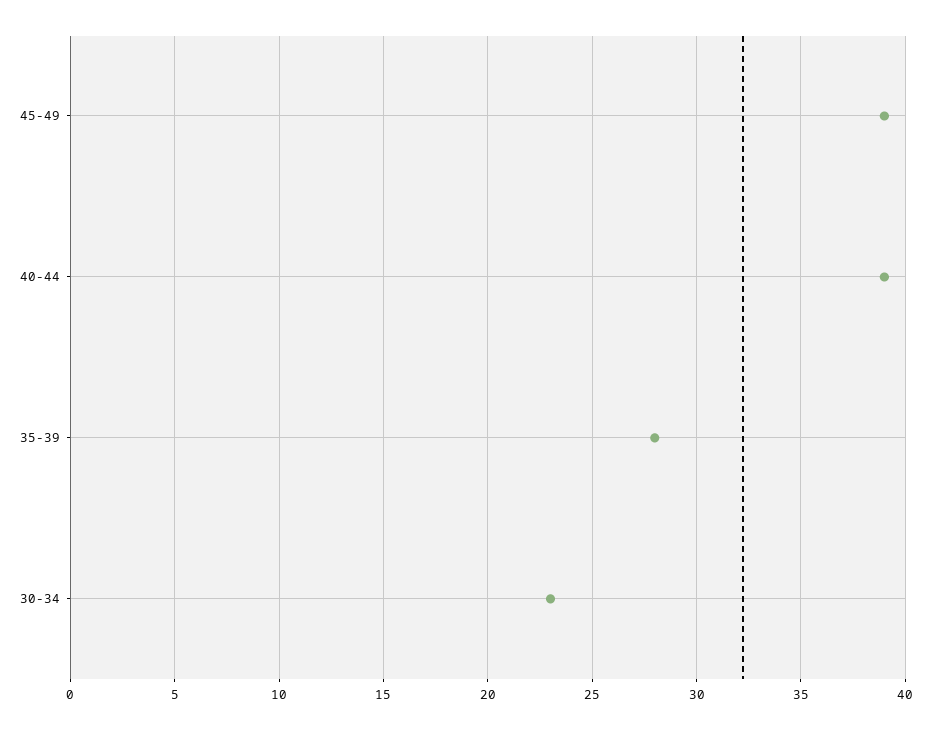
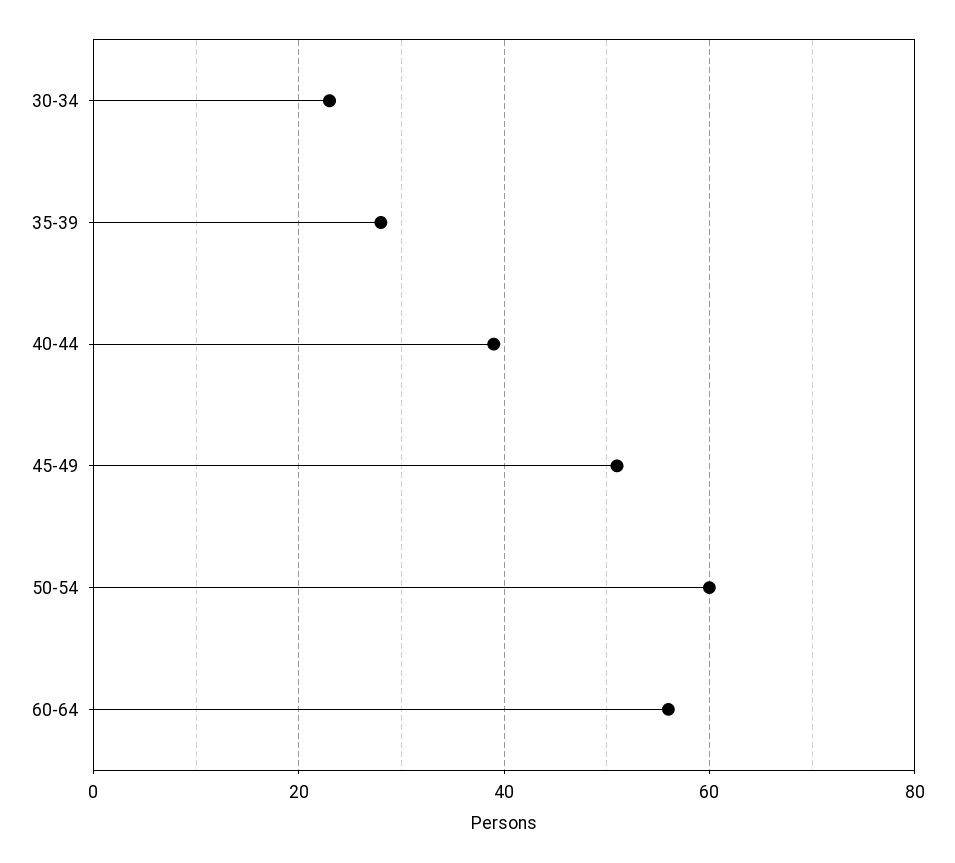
45-49: 39 -> 50
50-54: none -> 60
60-64: none -> 55

